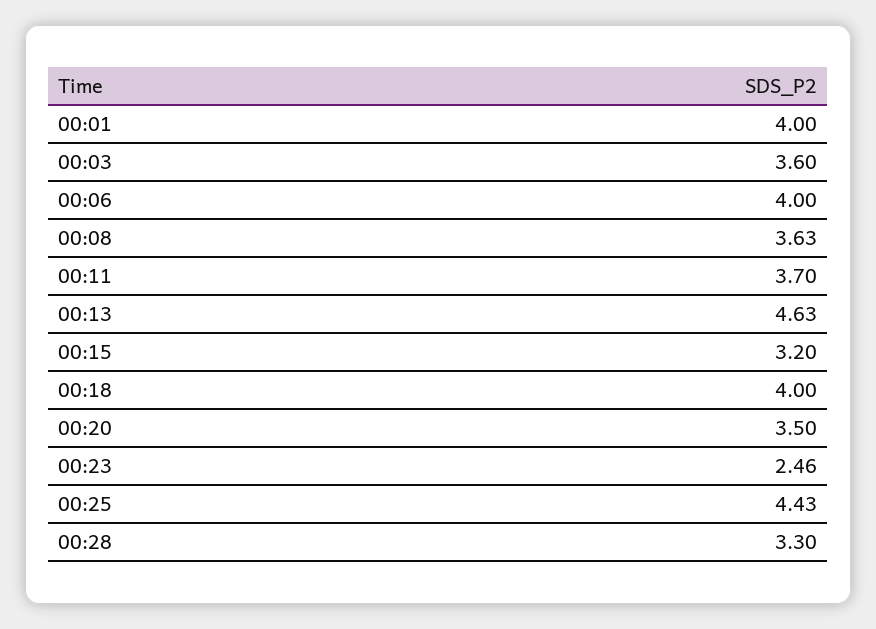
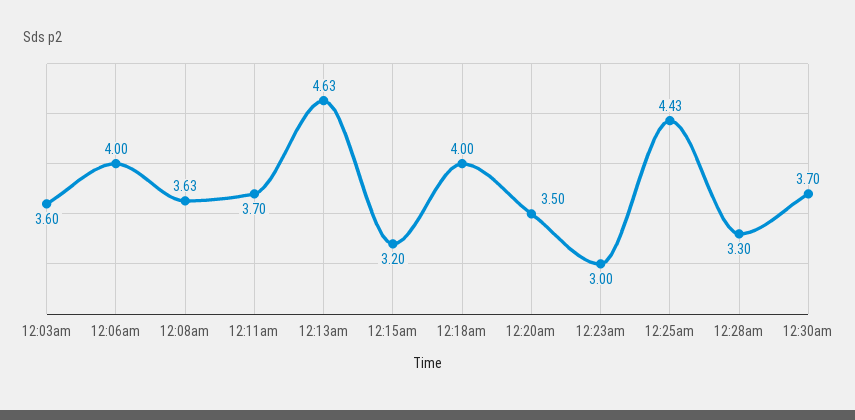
00:01: 4 -> none
00:23: 2.46 -> 3
12:30am: none -> 3.7

